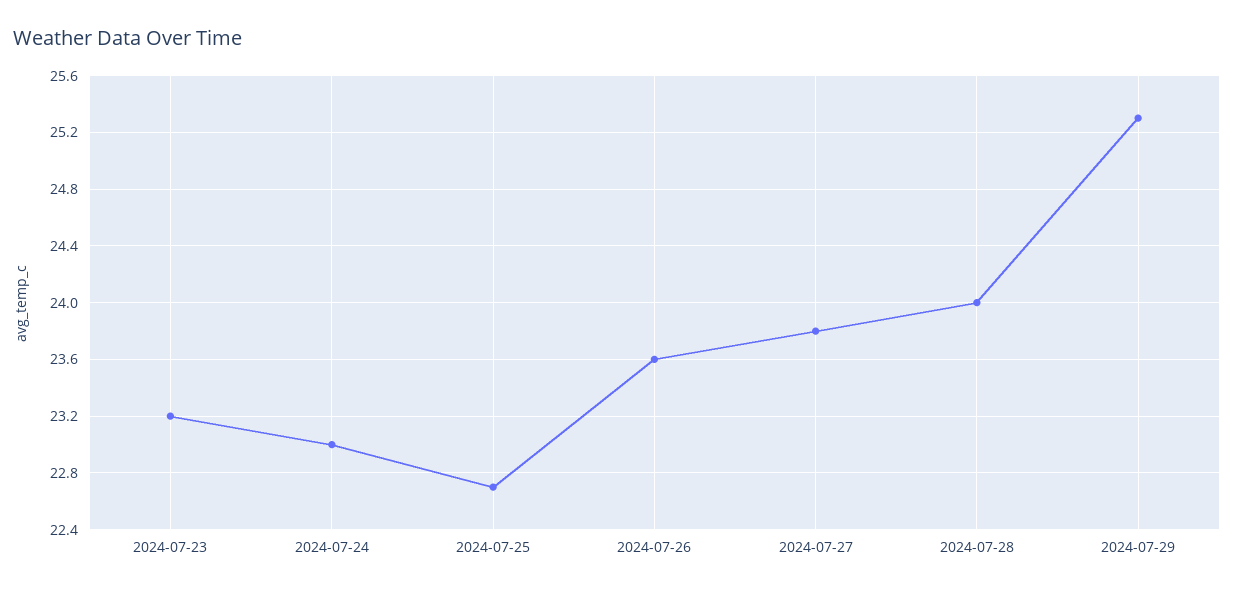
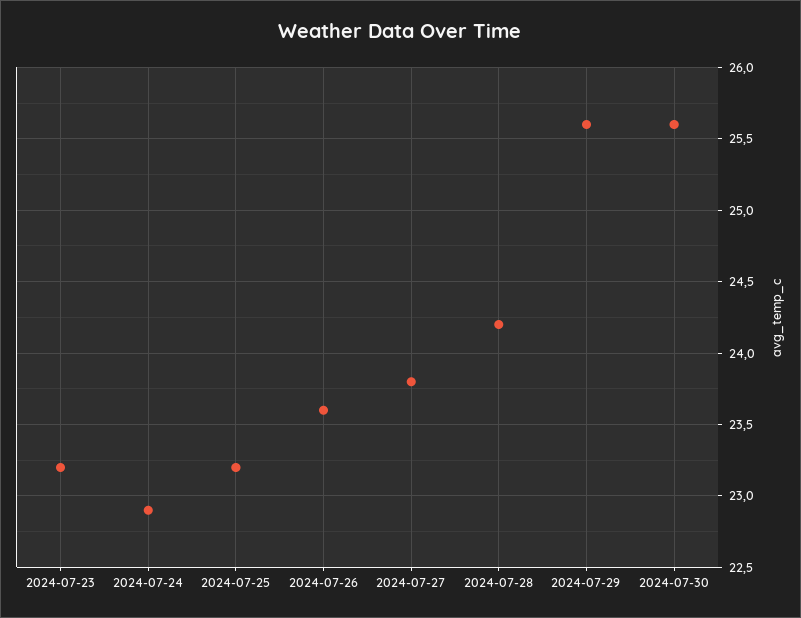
2024-07-24: 23 -> 22.9
2024-07-25: 22.7 -> 23.2
2024-07-28: 24 -> 24.2
2024-07-29: 25.3 -> 25.6
2024-07-30: none -> 25.6

